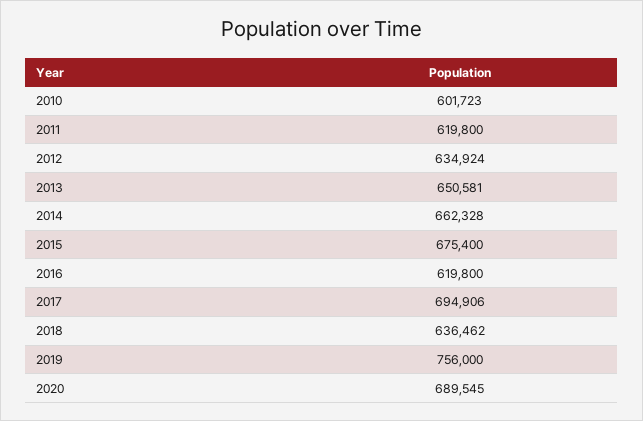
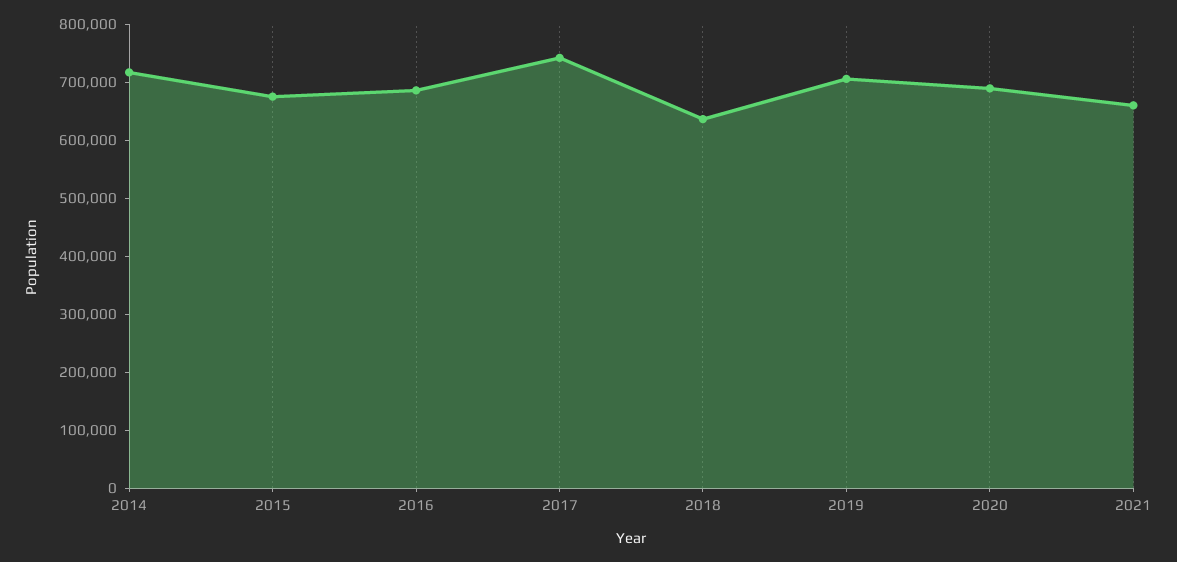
2010: 601723 -> none
2011: 619800 -> none
2012: 634924 -> none
2013: 650581 -> none
2014: 662328 -> 720000
2016: 619800 -> 680000
2017: 694906 -> 740000
2019: 756000 -> 700000
2021: none -> 660000

